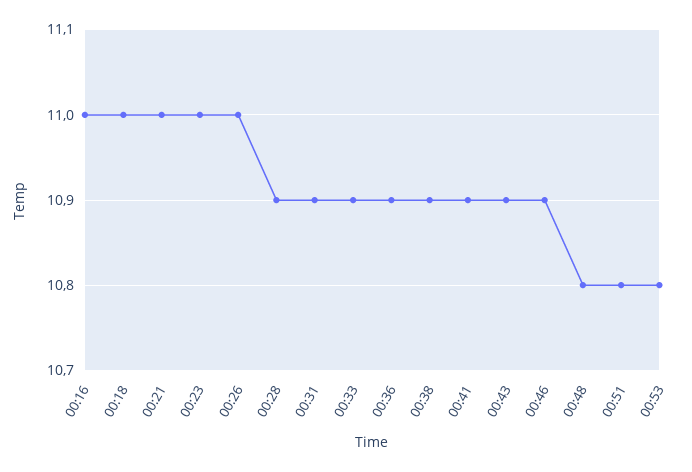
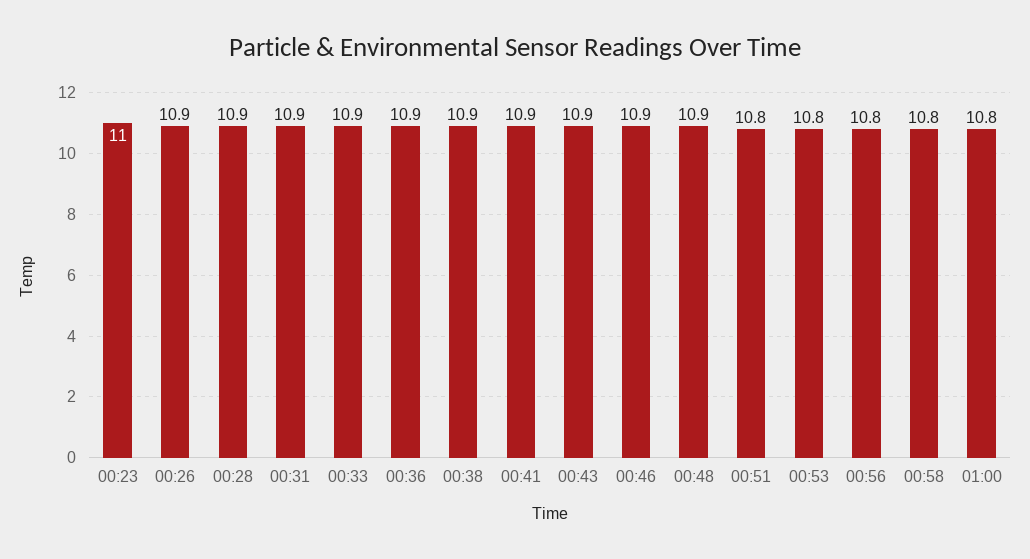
00:16: 11 -> none
00:18: 11 -> none
00:21: 11 -> none
00:26: 11 -> 10.9
00:48: 10.8 -> 10.9
00:56: none -> 10.8
00:58: none -> 10.8
01:00: none -> 10.8

